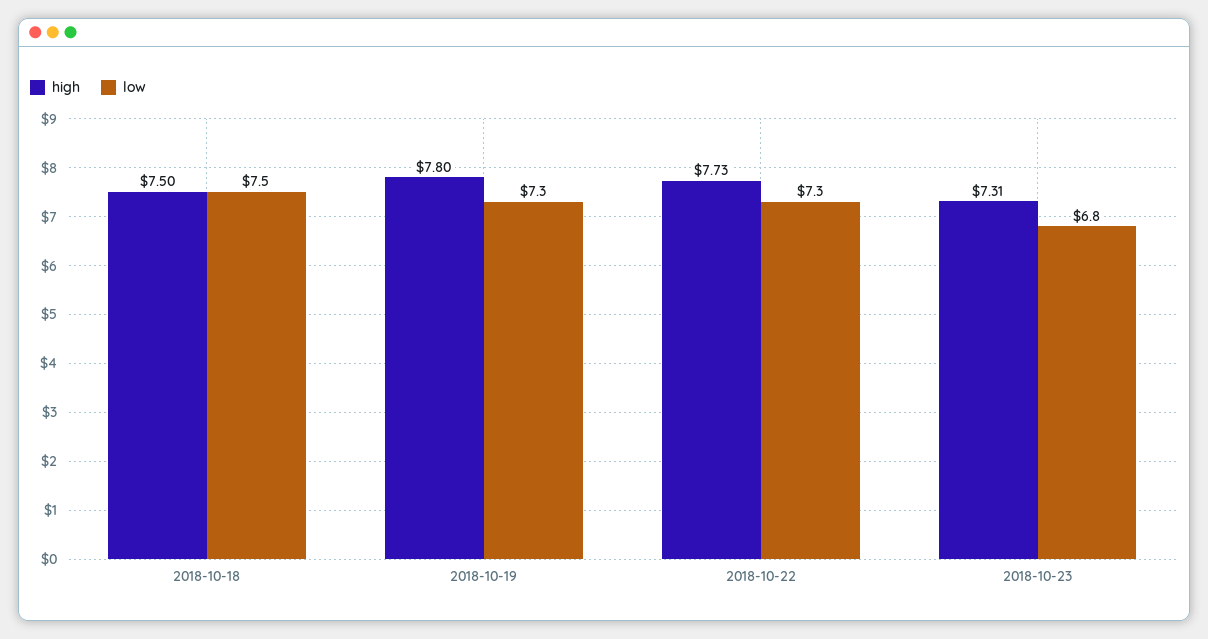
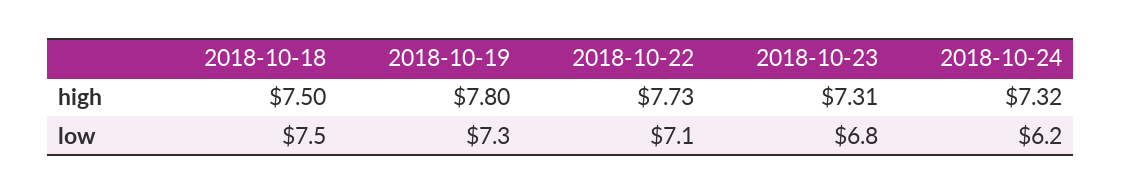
low, 2018-10-22: 7.3 -> 7.1
high, 2018-10-24: none -> 7.32
low, 2018-10-24: none -> 6.2

